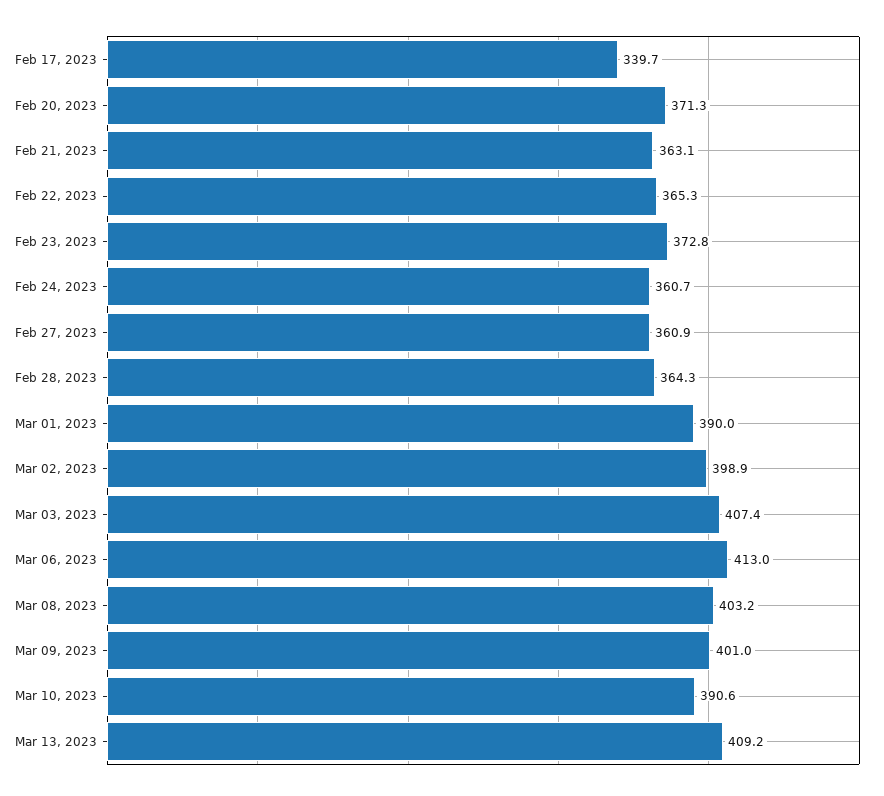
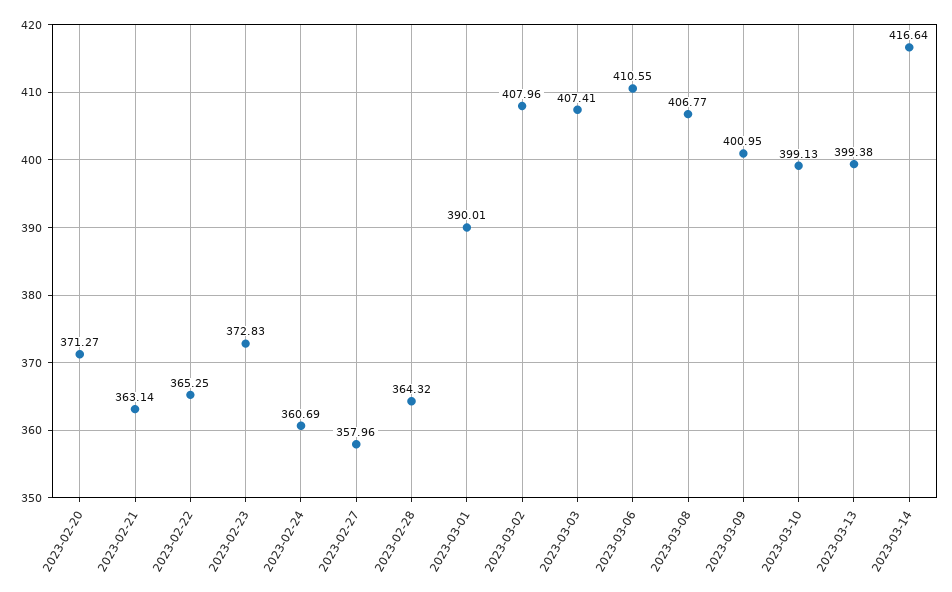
Feb 17, 2023: 339.7 -> none
Feb 27, 2023: 360.9 -> 357.96
Mar 02, 2023: 398.9 -> 407.96
Mar 06, 2023: 413 -> 410.55
Mar 08, 2023: 403.2 -> 406.77
Mar 10, 2023: 390.6 -> 399.13
Mar 13, 2023: 409.2 -> 399.38
2023-03-14: none -> 416.64

